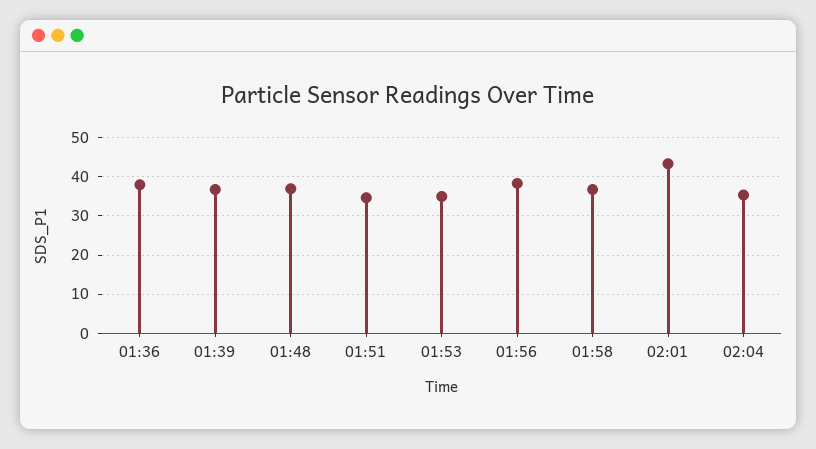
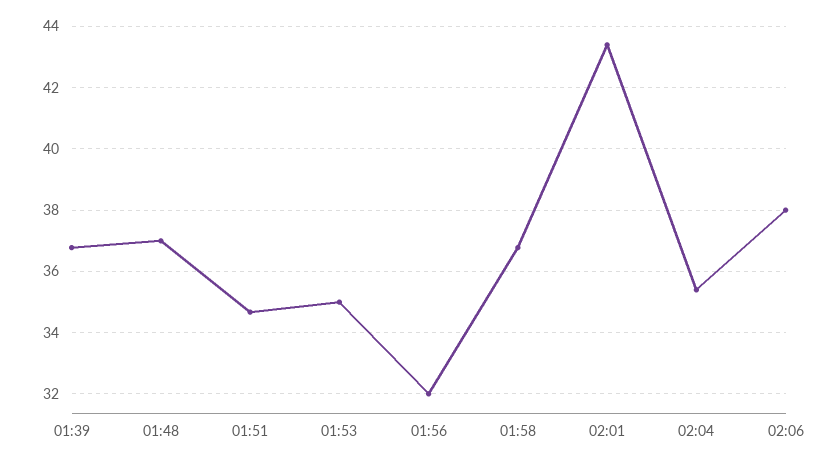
01:36: 38 -> none
01:56: 38 -> 32
02:06: none -> 38

